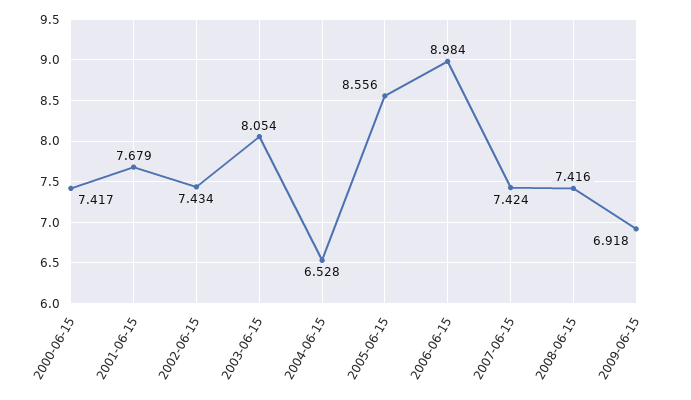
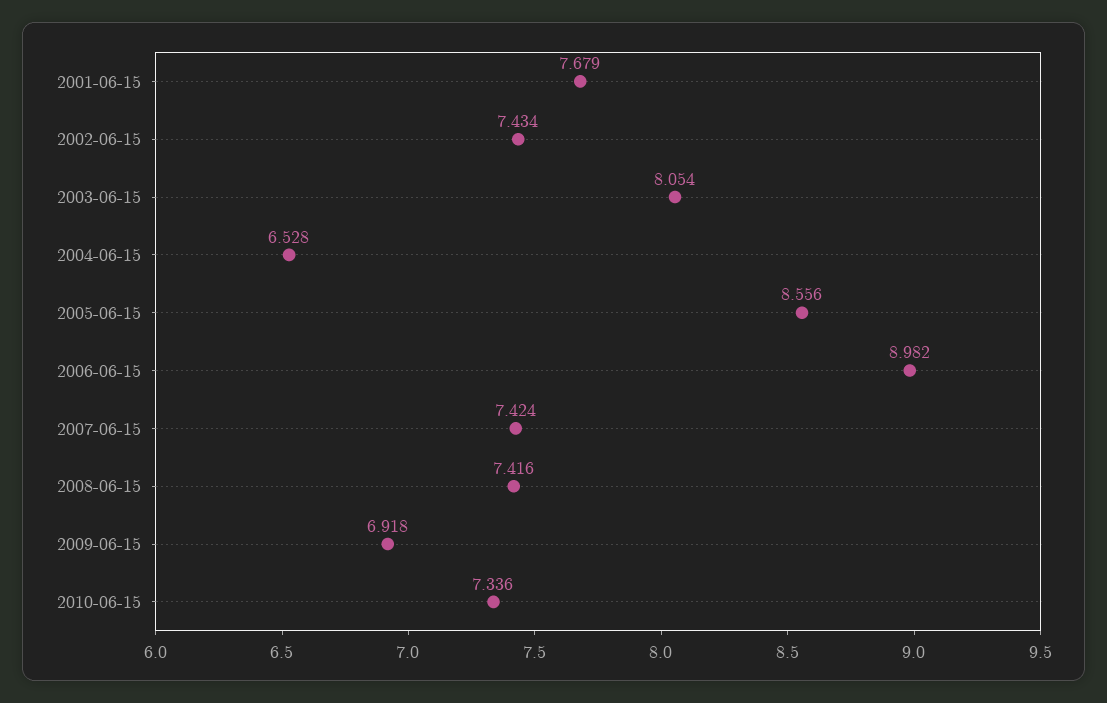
2000-06-15: 7.417 -> none
2006-06-15: 8.984 -> 8.982
2010-06-15: none -> 7.336

